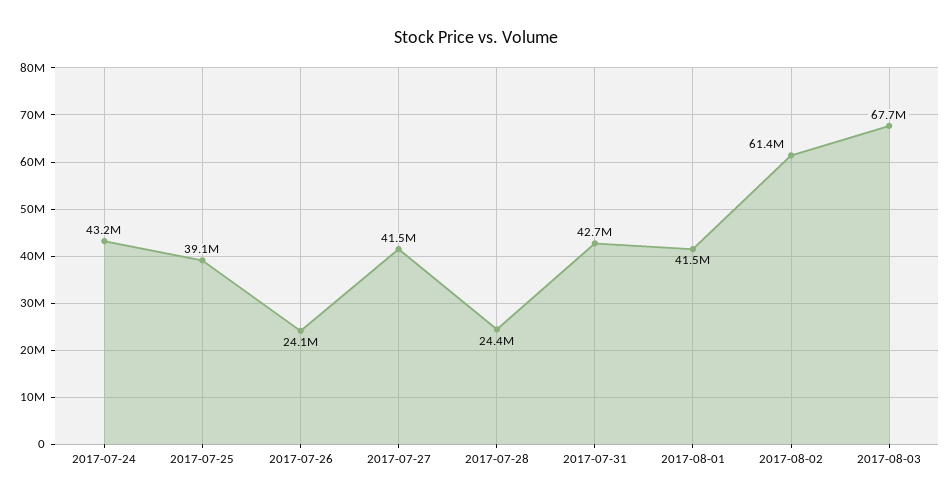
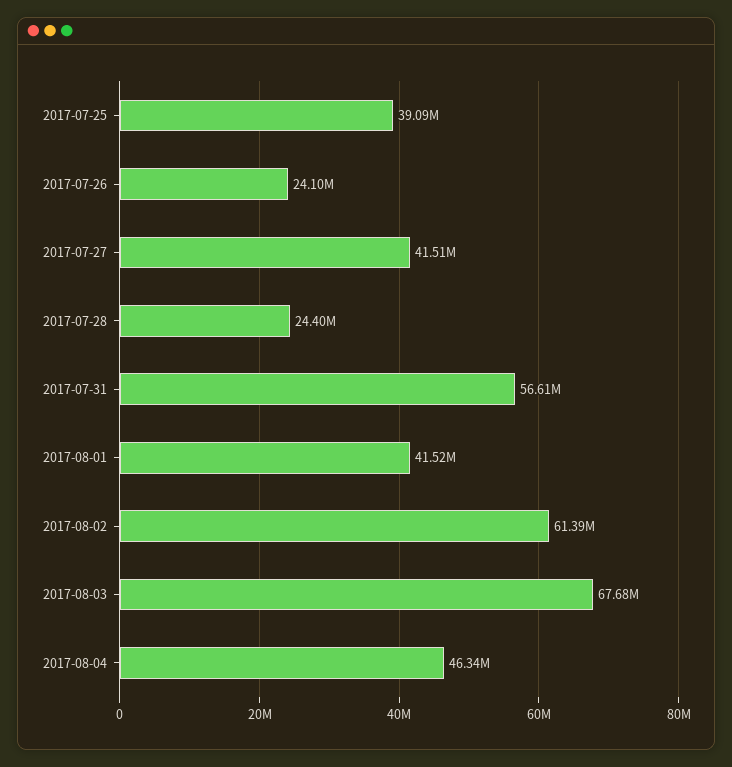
2017-07-24: 43200000 -> none
2017-07-31: 42700000 -> 56610000
2017-08-04: none -> 46340000

